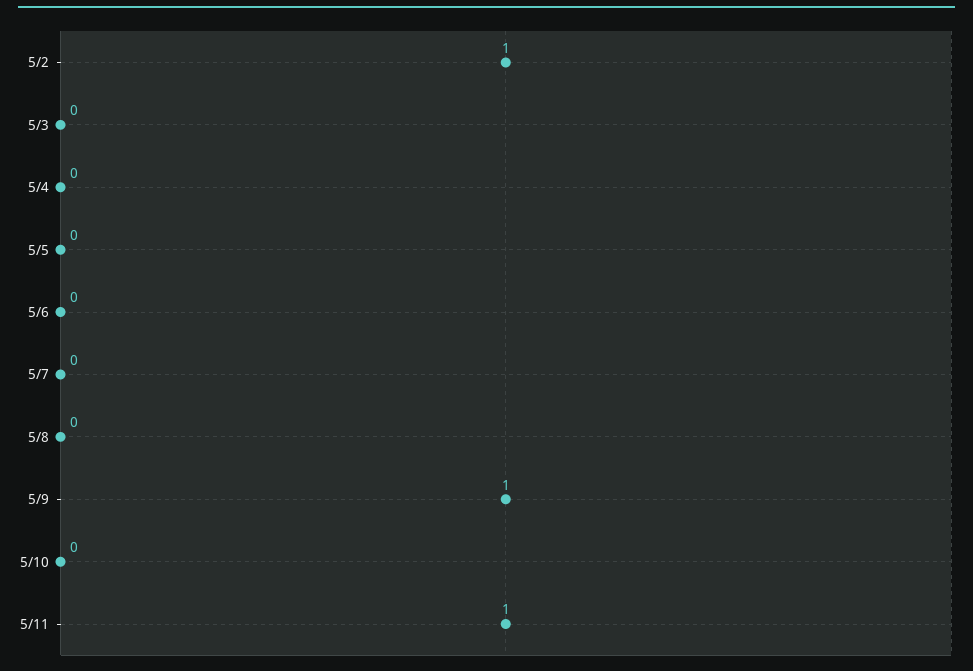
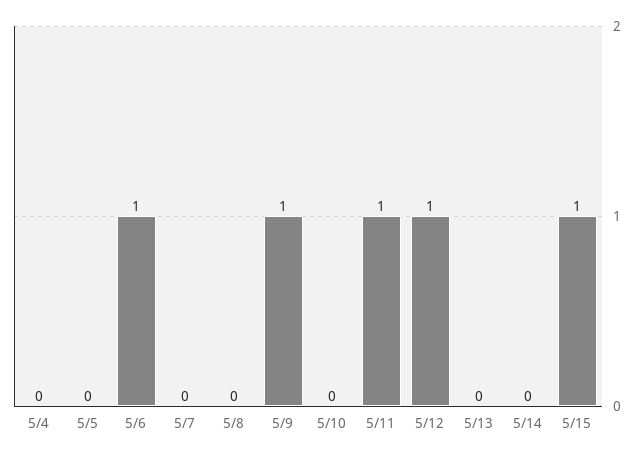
5/2: 1 -> none
5/3: 0 -> none
5/6: 0 -> 1
5/12: none -> 1
5/13: none -> 0
5/14: none -> 0
5/15: none -> 1

